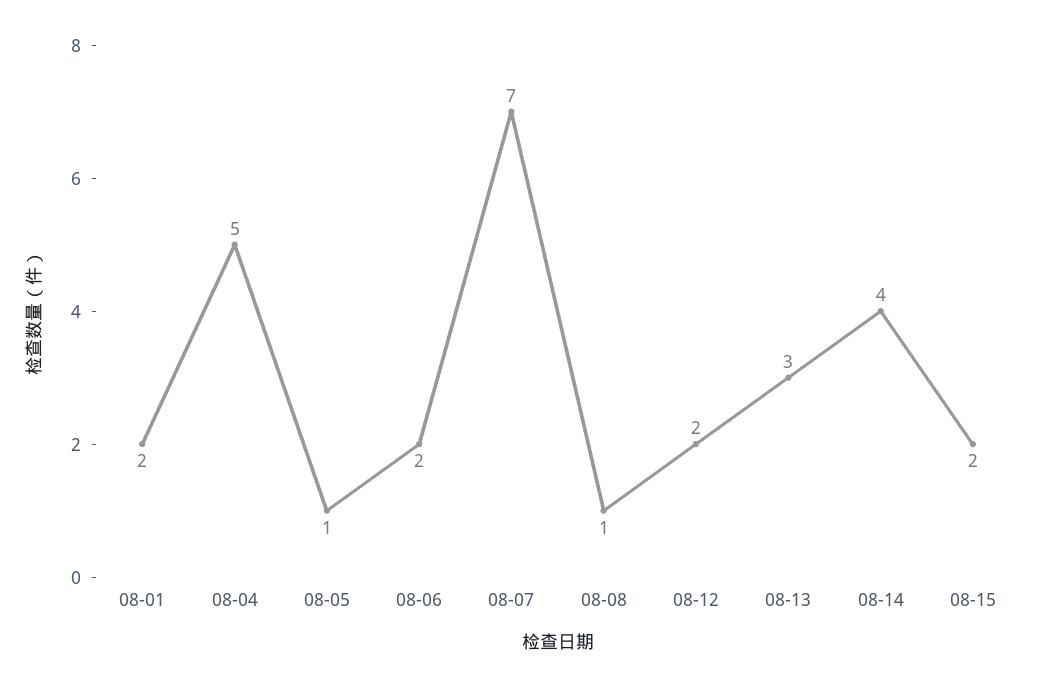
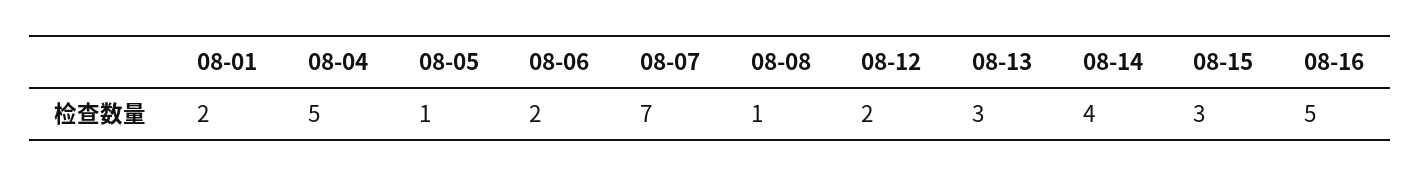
08-15: 2 -> 3
08-16: none -> 5

